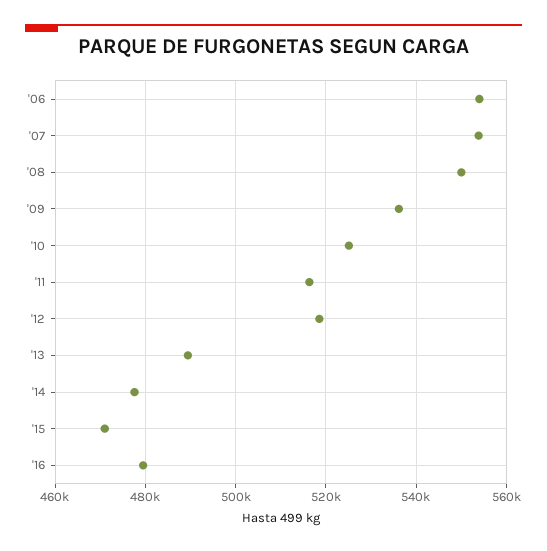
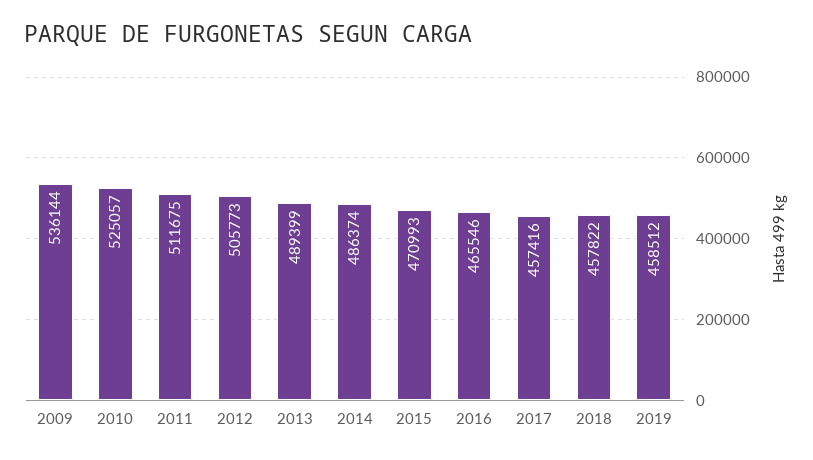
'06: 554000 -> none
'07: 554000 -> none
'08: 550000 -> none
'11: 516000 -> 511675
'12: 518000 -> 505773
'14: 478000 -> 486374
'16: 480000 -> 465546
2017: none -> 457416
2018: none -> 457822
2019: none -> 458512

